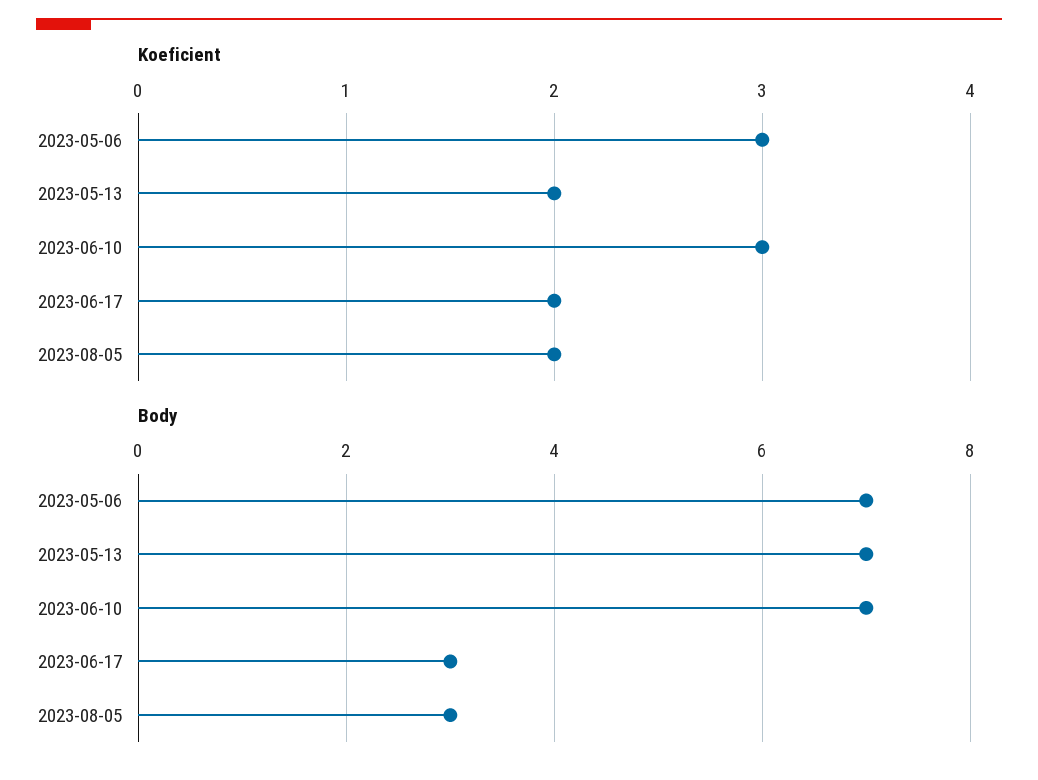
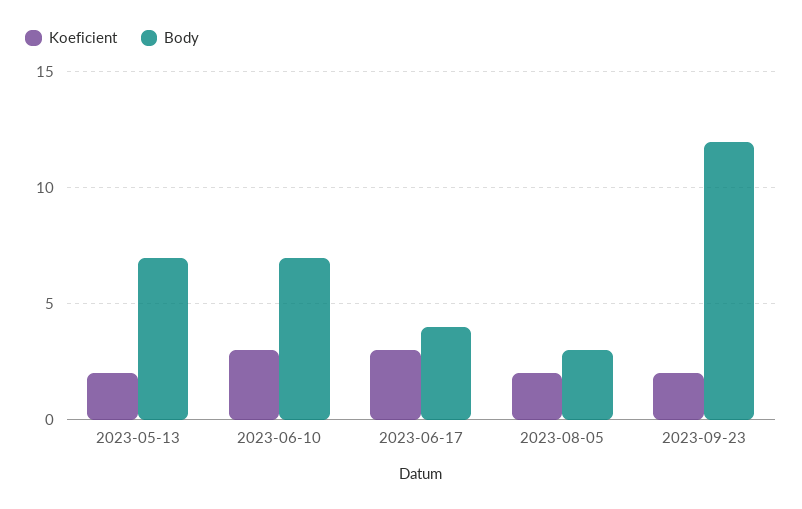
Koeficient, 2023-05-06: 3 -> none
Koeficient, 2023-06-17: 2 -> 3
Body, 2023-05-06: 7 -> none
Body, 2023-06-17: 3 -> 4
Koeficient, 2023-09-23: none -> 2
Body, 2023-09-23: none -> 12

